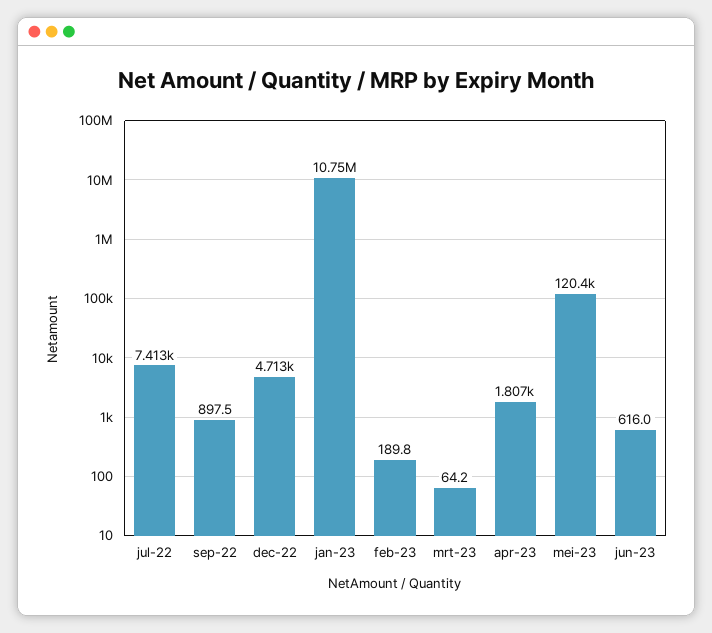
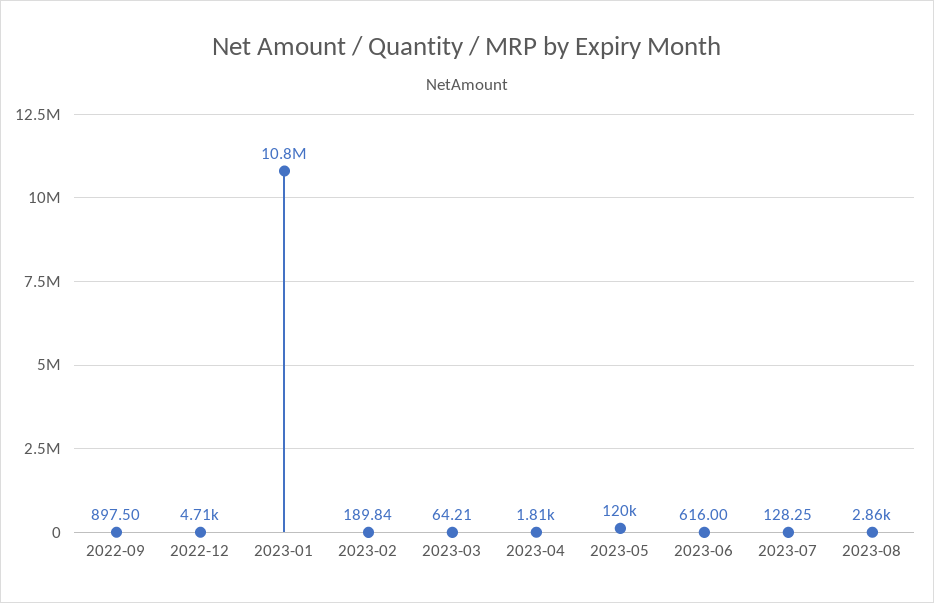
jul-22: 7413 -> none
2023-07: none -> 128.25
2023-08: none -> 2860

